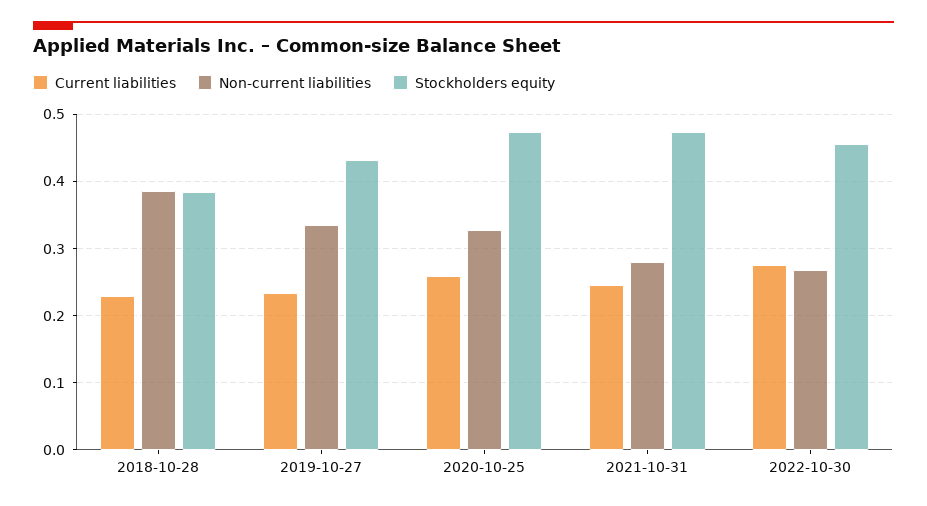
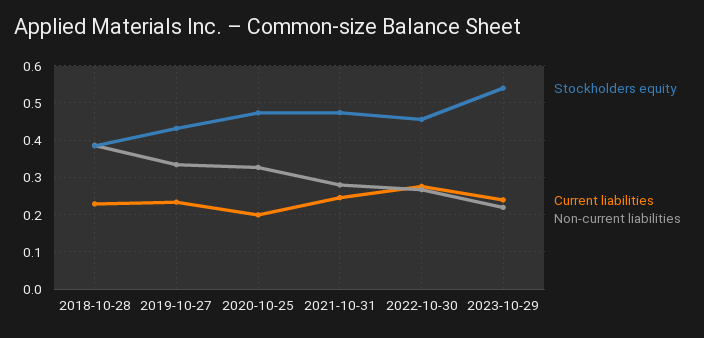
Current liabilities, 2020-10-25: 0.26 -> 0.2
Stockholders equity, 2023-10-29: none -> 0.54
Current liabilities, 2023-10-29: none -> 0.24
Non-current liabilities, 2023-10-29: none -> 0.22

